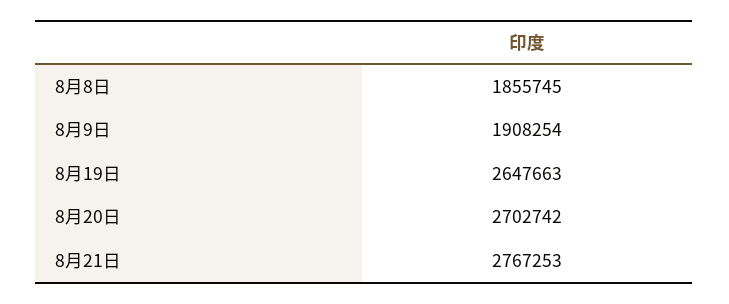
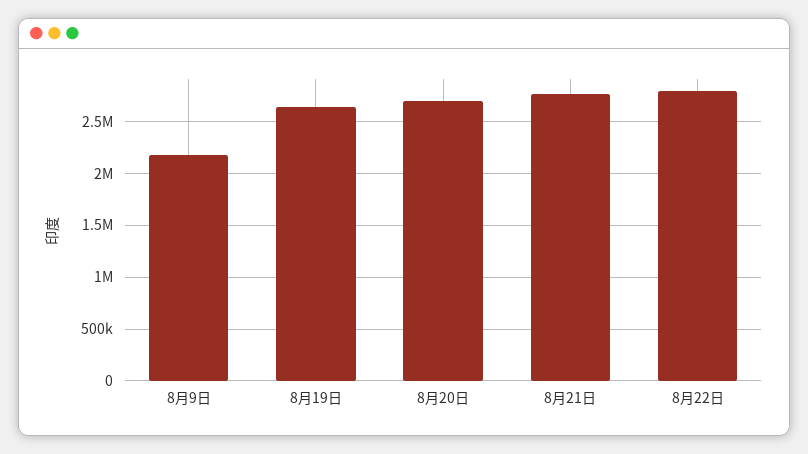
8月8日: 1855745 -> none
8月9日: 1908254 -> 2200000
8月22日: none -> 2800000

